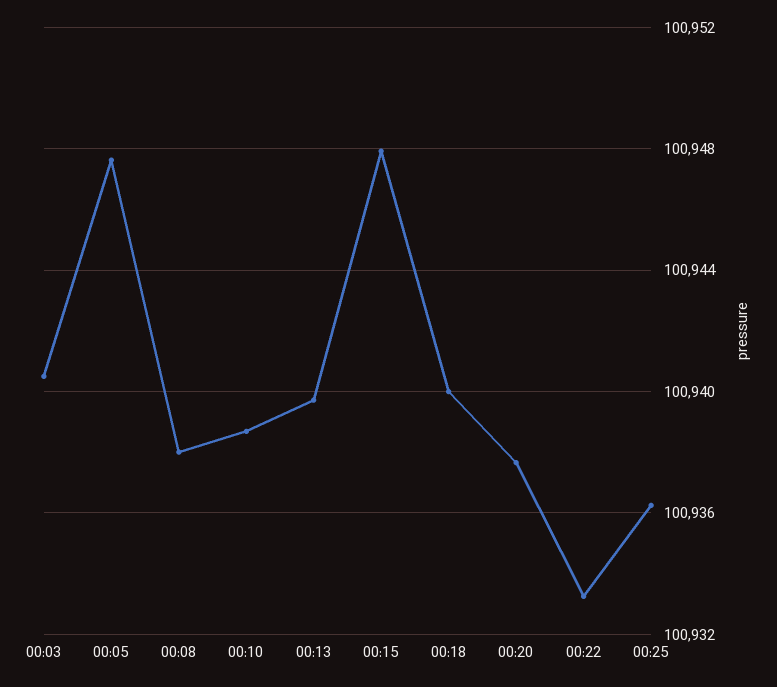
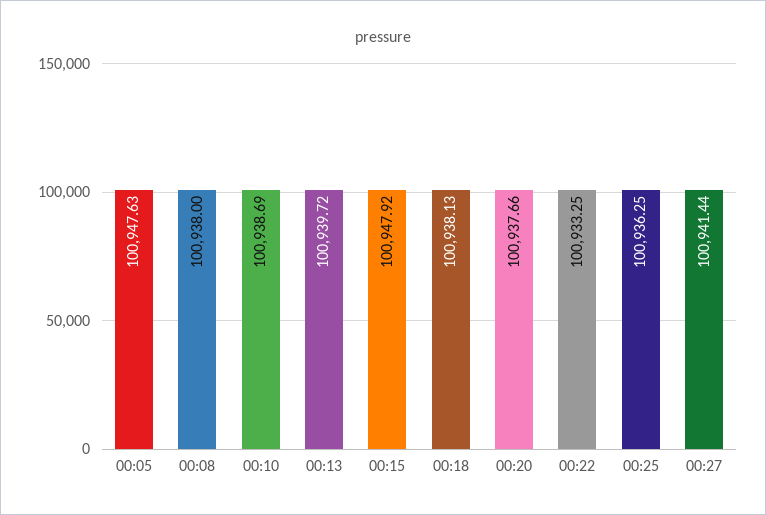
00:03: 100940.5 -> none
00:18: 100940 -> 100938.13
00:27: none -> 100941.44

